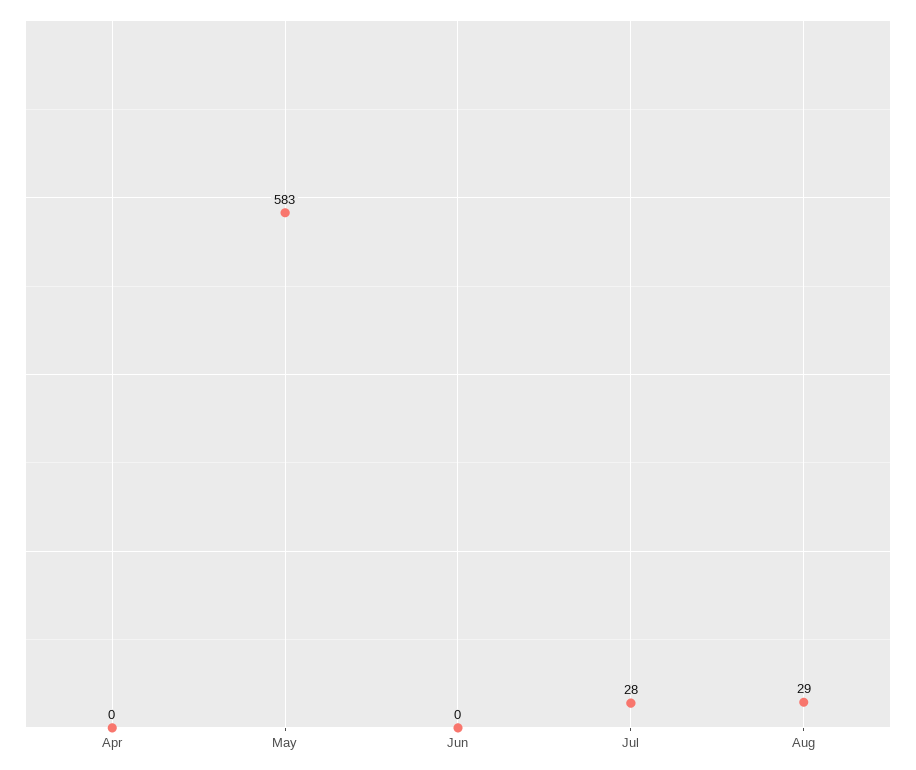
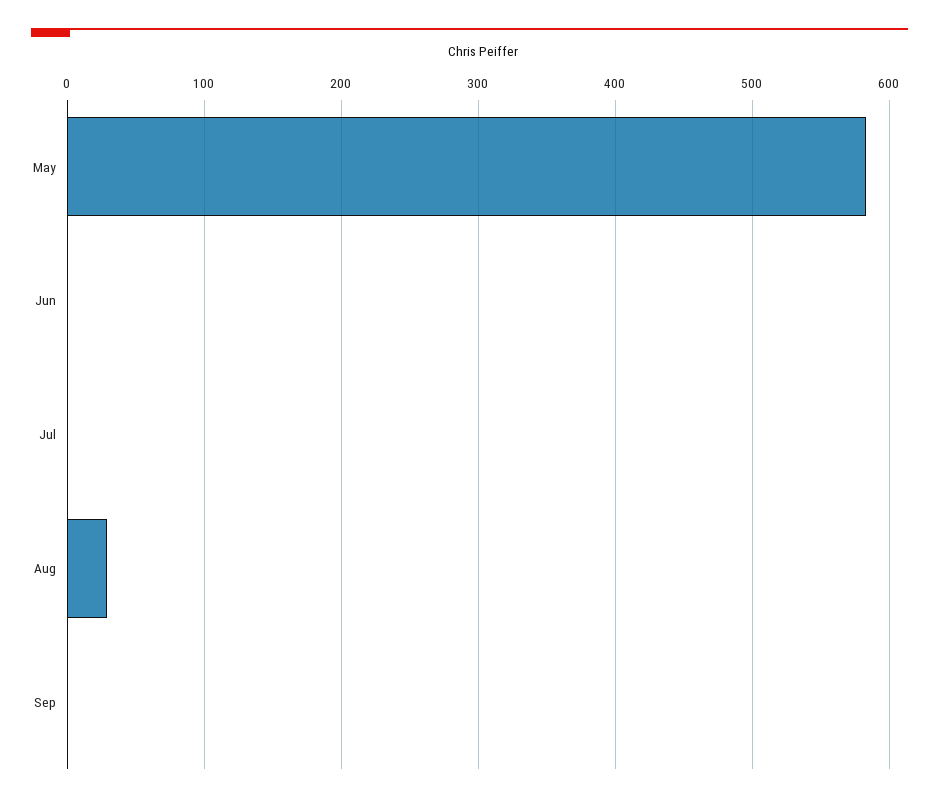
Apr: 0 -> none
Jul: 28 -> 0
Sep: none -> 0

